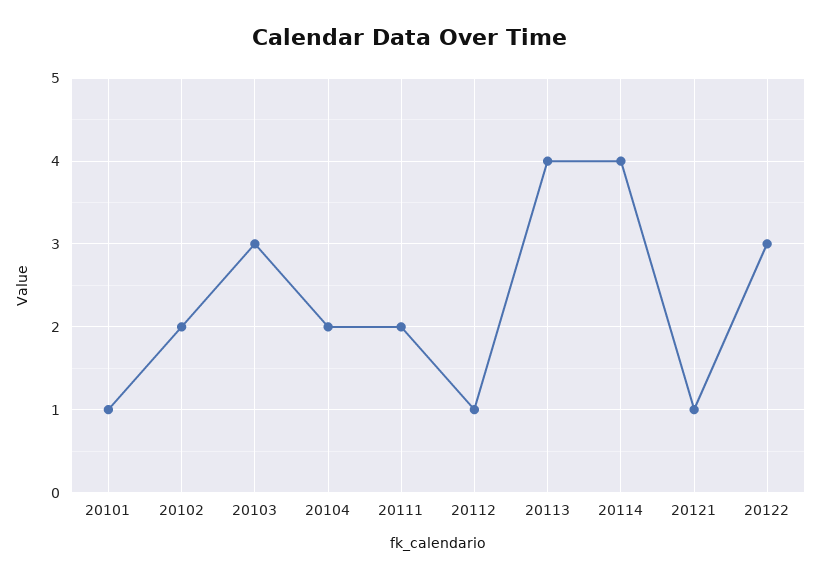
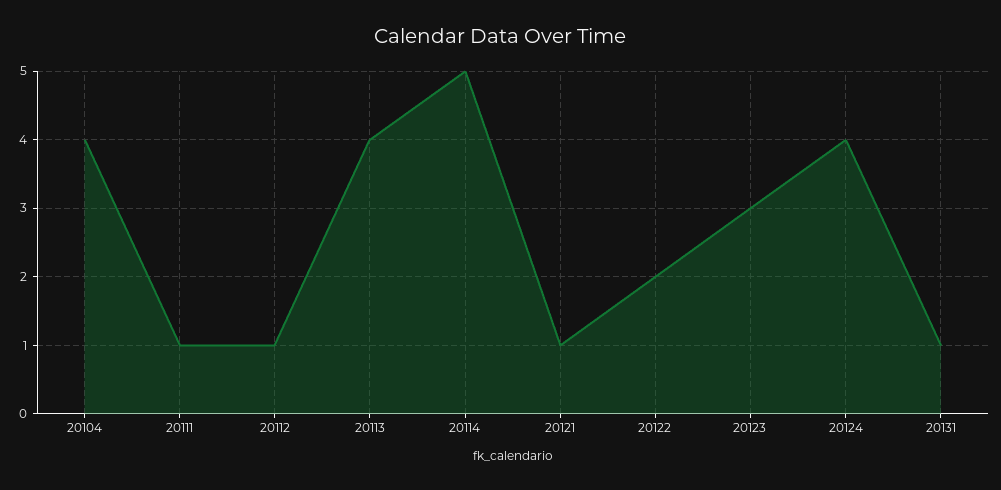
20101: 1 -> none
20102: 2 -> none
20103: 3 -> none
20104: 2 -> 4
20111: 2 -> 1
20114: 4 -> 5
20122: 3 -> 2
20123: none -> 3
20124: none -> 4
20131: none -> 1

